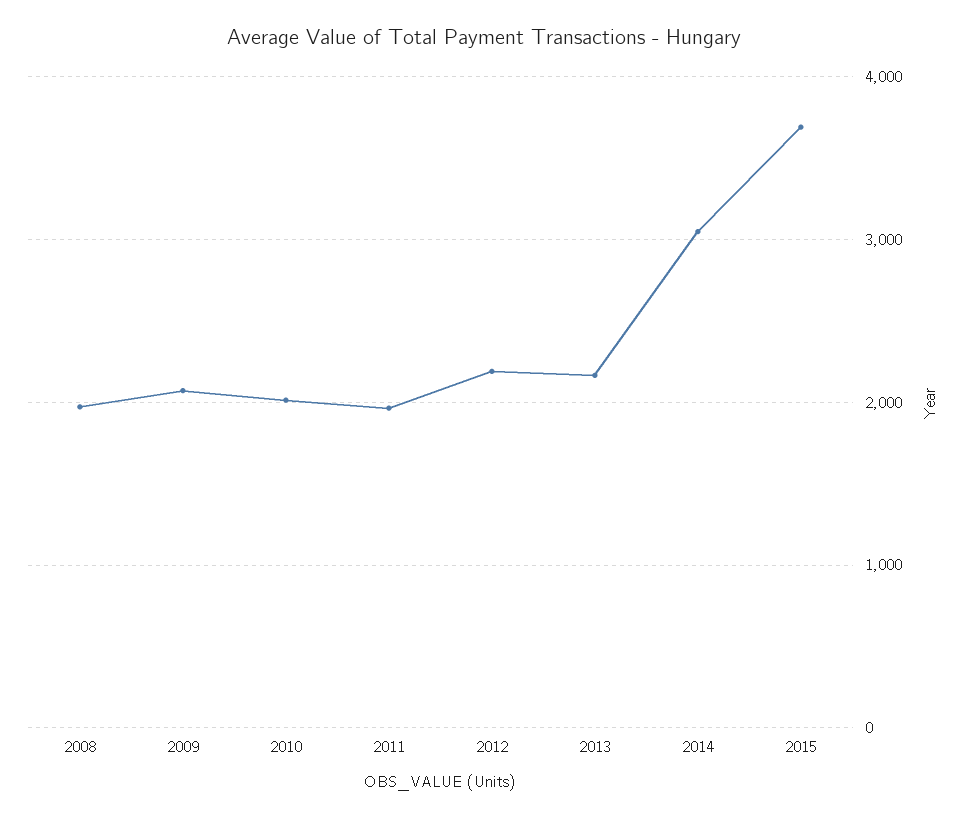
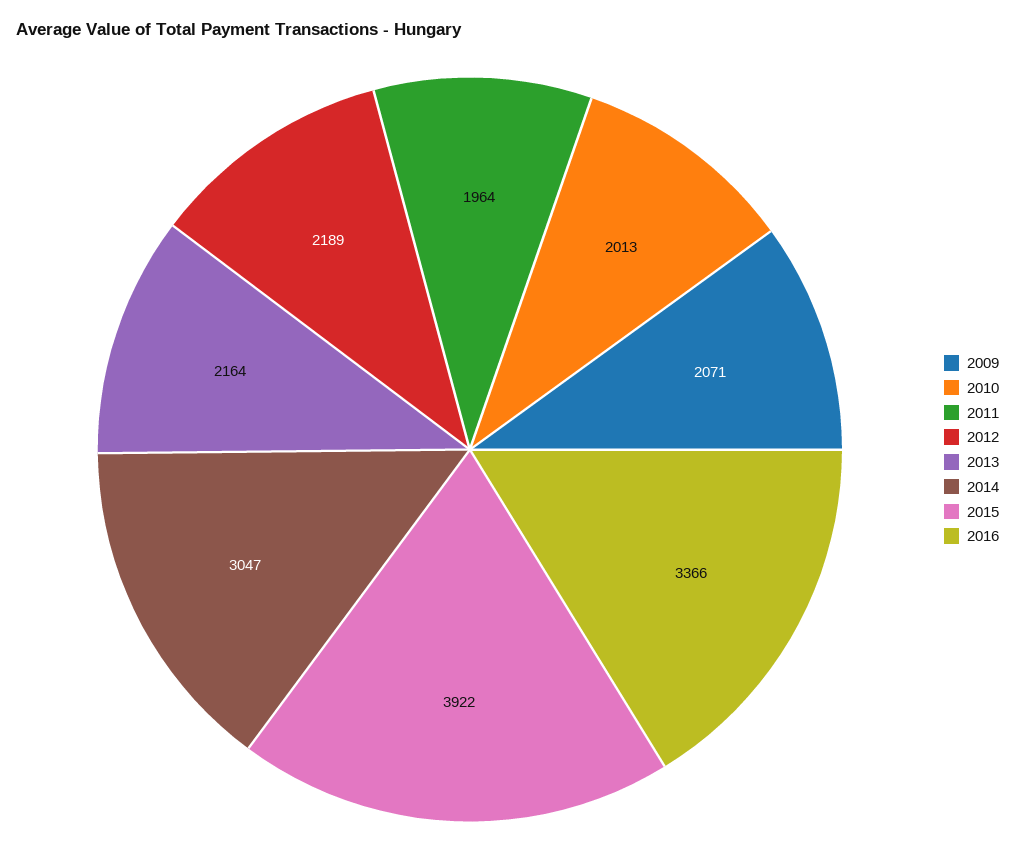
2008: 2000 -> none
2015: 3700 -> 3922
2016: none -> 3366

